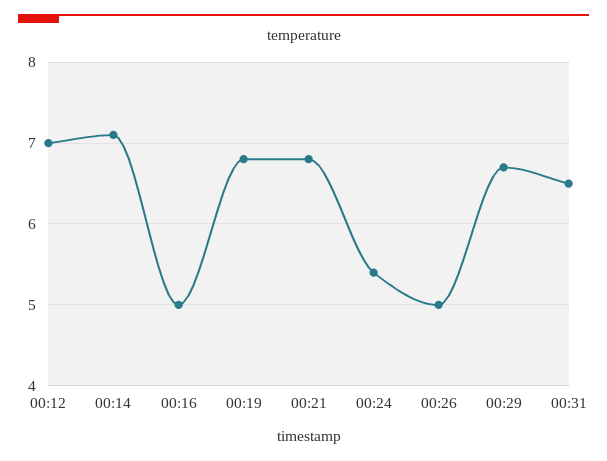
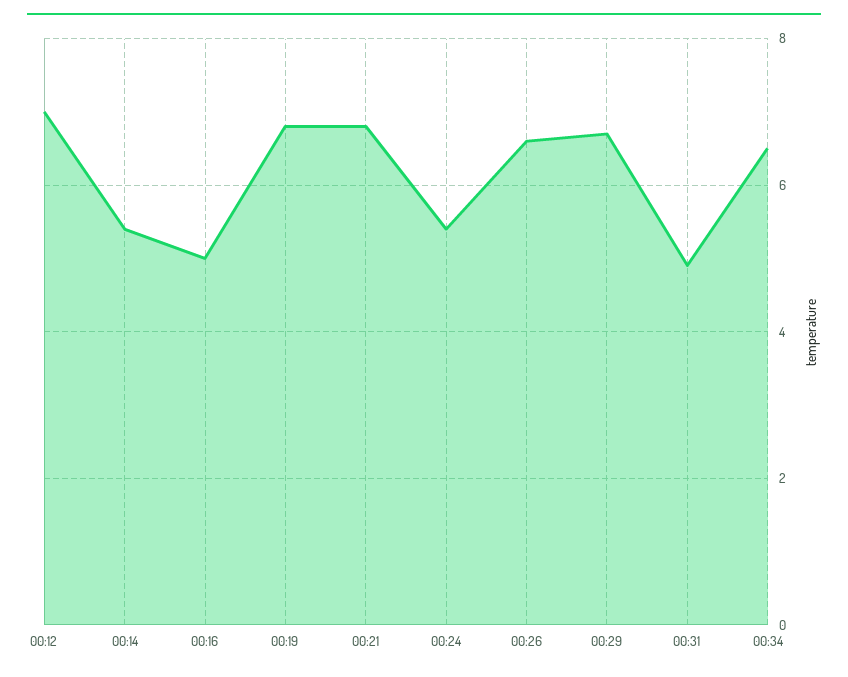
00:14: 7.1 -> 5.5
00:26: 5 -> 6.5
00:31: 6.5 -> 5
00:34: none -> 6.5

